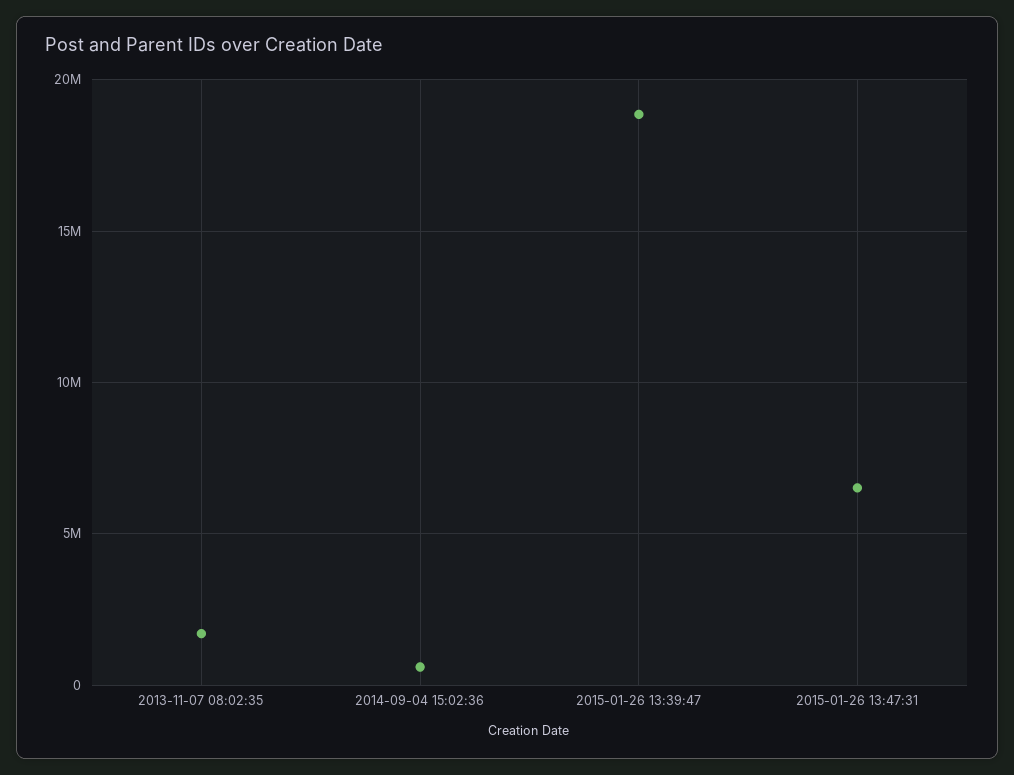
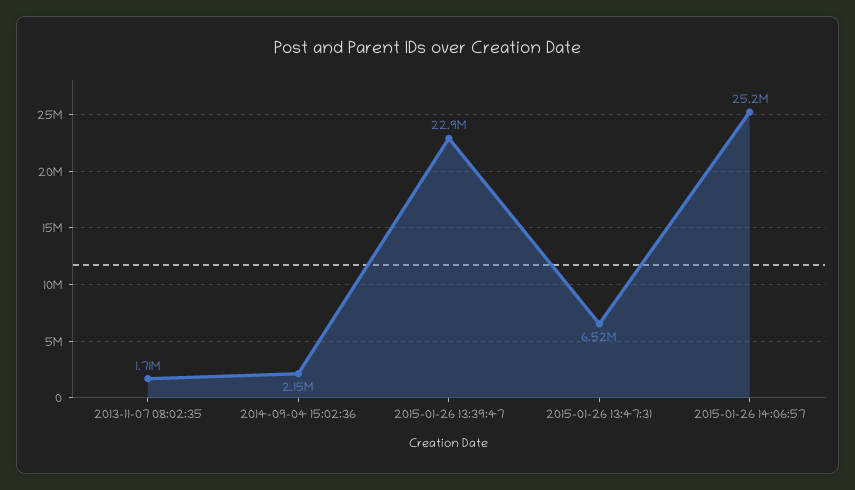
2014-09-04 15:02:36: 500000 -> 2150000
2015-01-26 13:39:47: 19000000 -> 22900000
2015-01-26 14:06:57: none -> 25200000

